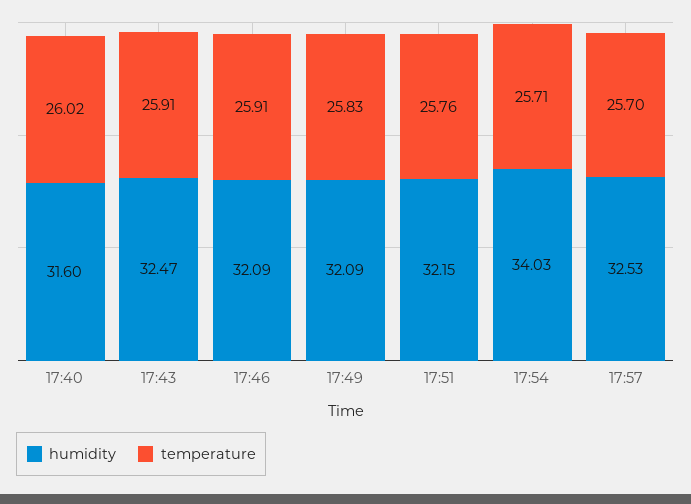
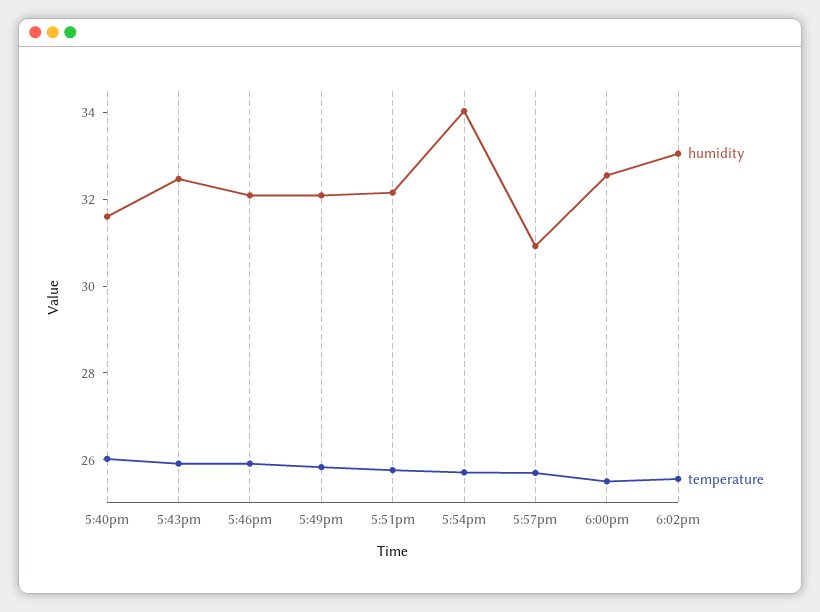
humidity, 17:57: 32.53 -> 31
humidity, 6:00pm: none -> 32.5
temperature, 6:00pm: none -> 25.5
humidity, 6:02pm: none -> 33
temperature, 6:02pm: none -> 25.5

